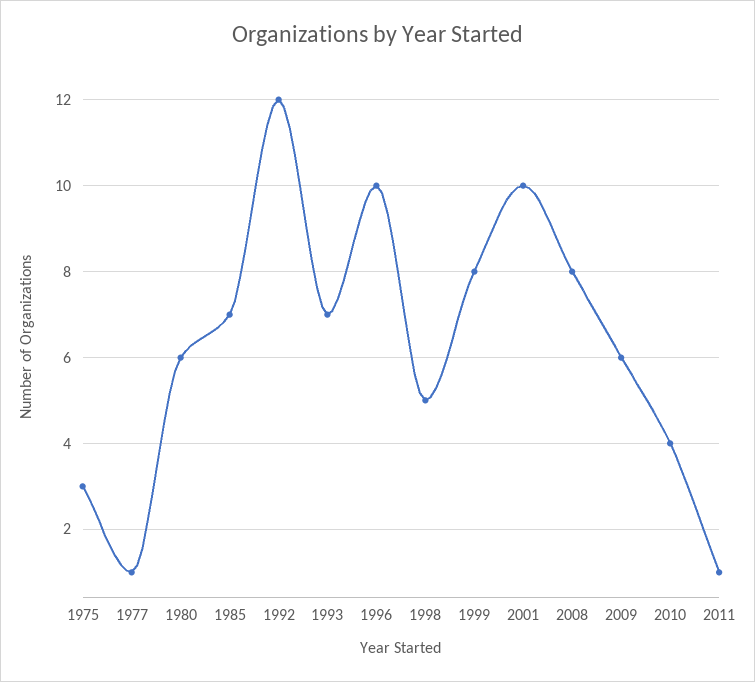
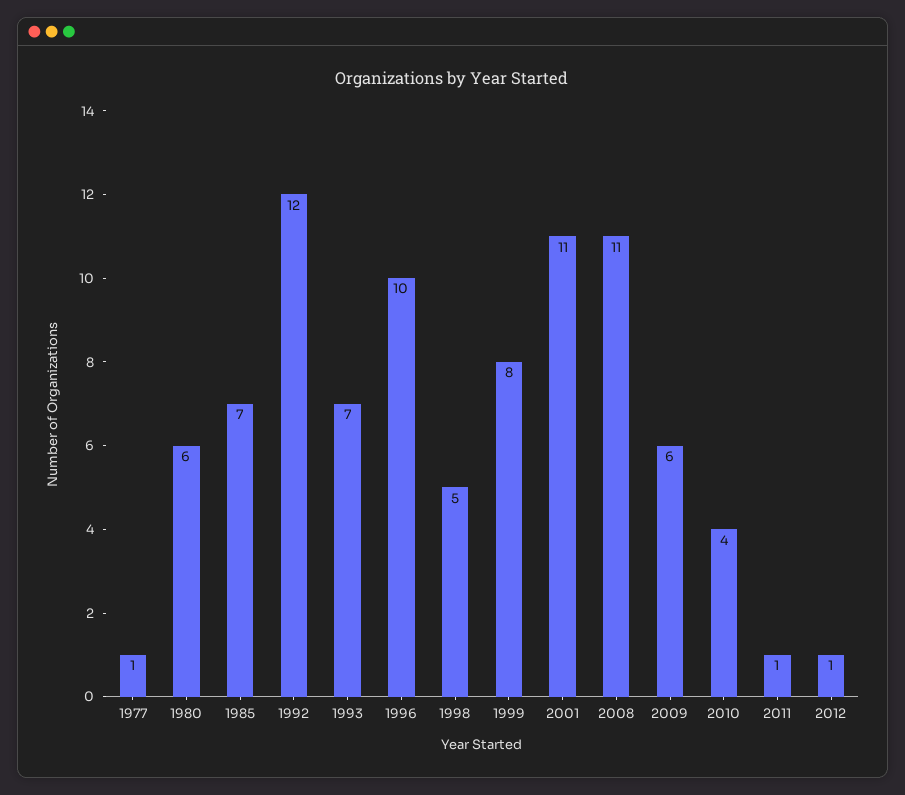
1975: 3 -> none
2001: 10 -> 11
2008: 8 -> 11
2012: none -> 1

